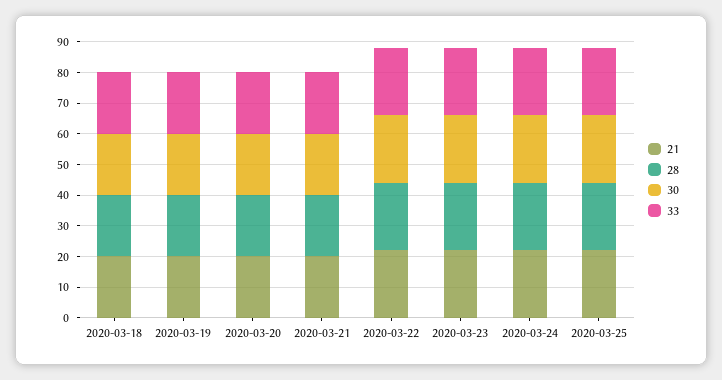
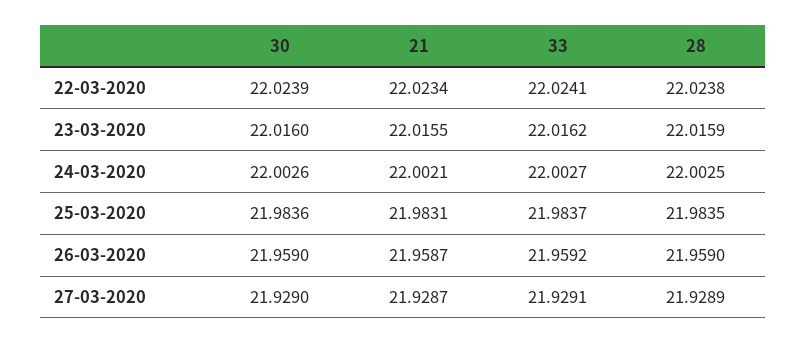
21, 2020-03-18: 20 -> none
28, 2020-03-18: 20 -> none
30, 2020-03-18: 20 -> none
33, 2020-03-18: 20 -> none
21, 2020-03-19: 20 -> none
28, 2020-03-19: 20 -> none
30, 2020-03-19: 20 -> none
33, 2020-03-19: 20 -> none
21, 2020-03-20: 20 -> none
28, 2020-03-20: 20 -> none
30, 2020-03-20: 20 -> none
33, 2020-03-20: 20 -> none
21, 2020-03-21: 20 -> none
28, 2020-03-21: 20 -> none
30, 2020-03-21: 20 -> none
33, 2020-03-21: 20 -> none
30, 26-03-2020: none -> 21.959
21, 26-03-2020: none -> 21.9587
33, 26-03-2020: none -> 21.9592
28, 26-03-2020: none -> 21.959
30, 27-03-2020: none -> 21.929
21, 27-03-2020: none -> 21.9287
33, 27-03-2020: none -> 21.9291
28, 27-03-2020: none -> 21.9289

